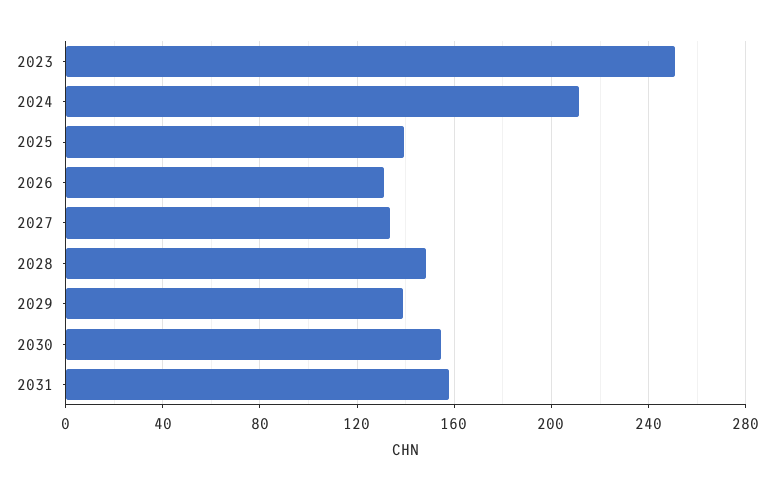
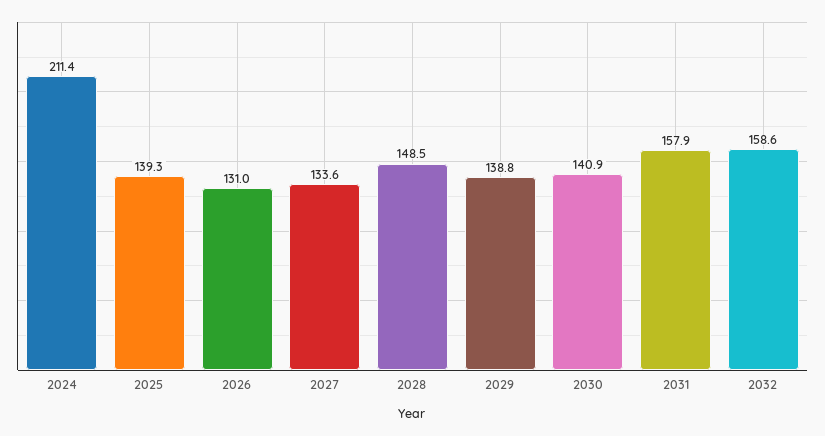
2023: 250 -> none
2030: 155 -> 140.9
2032: none -> 158.6

